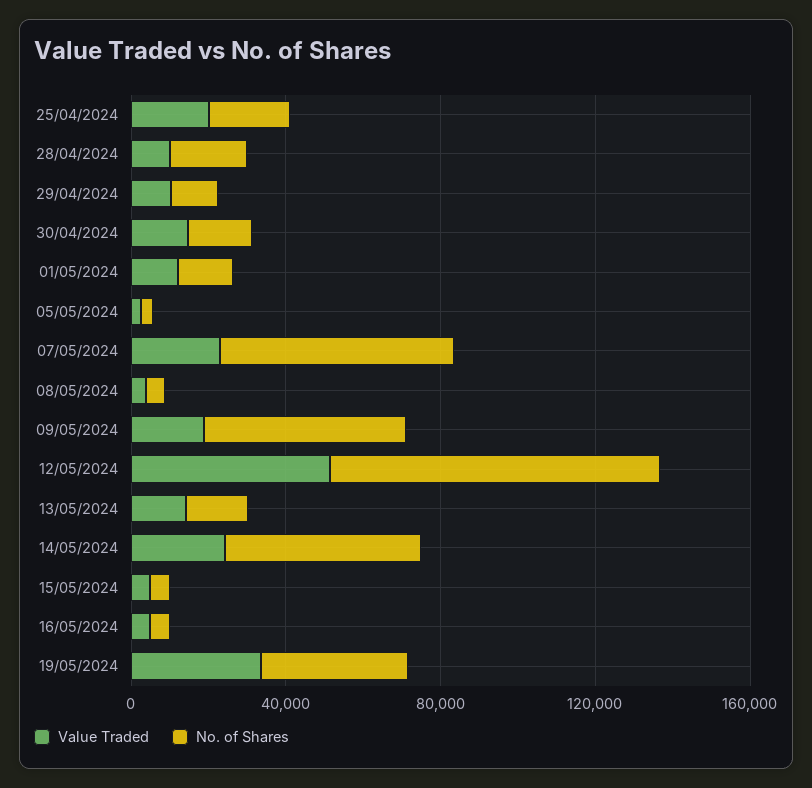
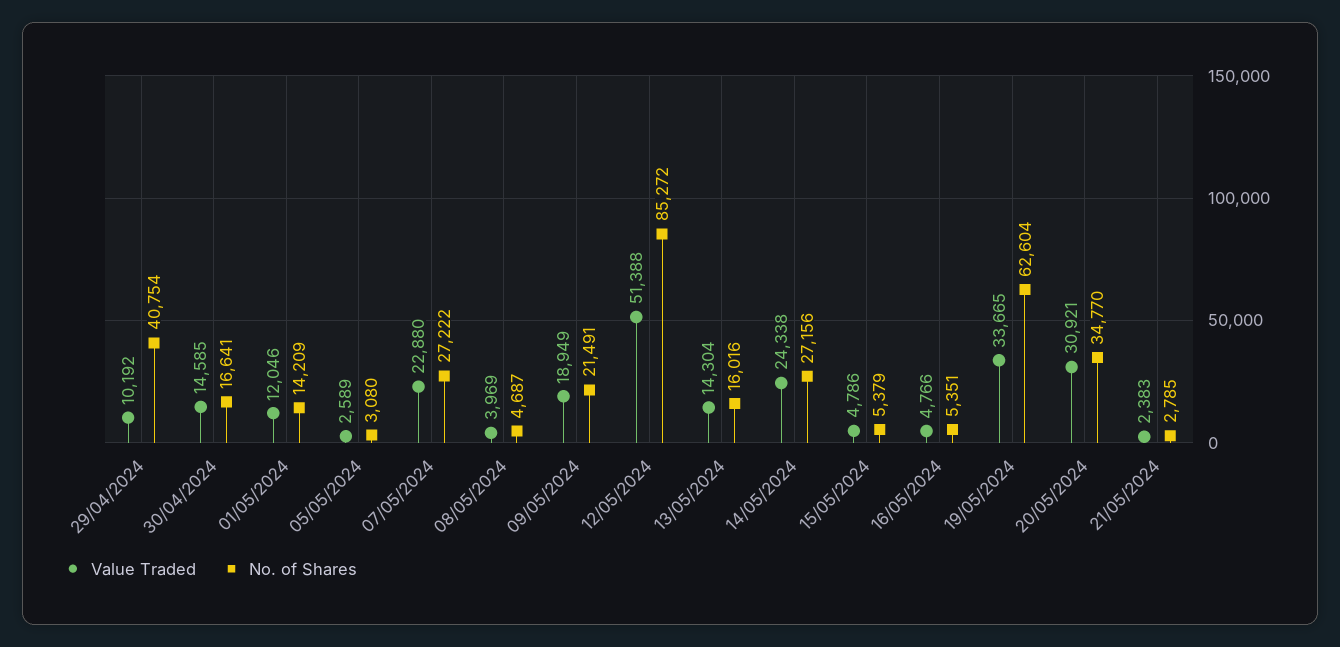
Value Traded, 25/04/2024: 20000 -> none
No. of Shares, 25/04/2024: 20000 -> none
Value Traded, 28/04/2024: 10000 -> none
No. of Shares, 28/04/2024: 20000 -> none
No. of Shares, 29/04/2024: 10000 -> 40754
No. of Shares, 07/05/2024: 60000 -> 27222
No. of Shares, 09/05/2024: 50000 -> 21491
No. of Shares, 14/05/2024: 50000 -> 27156
No. of Shares, 19/05/2024: 40000 -> 62604
Value Traded, 20/05/2024: none -> 30921
No. of Shares, 20/05/2024: none -> 34770
Value Traded, 21/05/2024: none -> 2383
No. of Shares, 21/05/2024: none -> 2785

